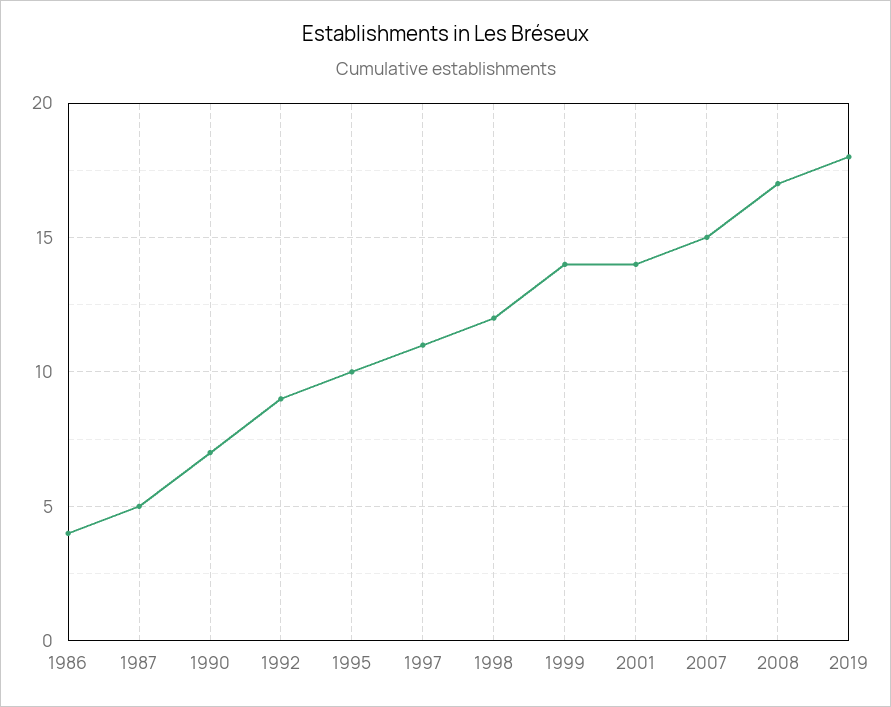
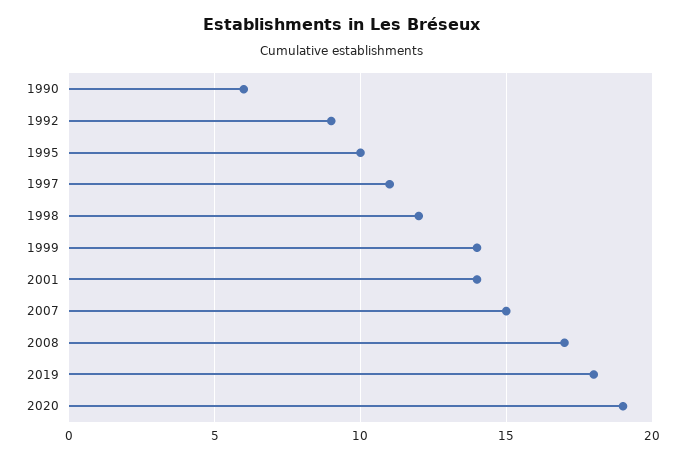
1986: 4 -> none
1987: 5 -> none
1990: 7 -> 6
2020: none -> 19

